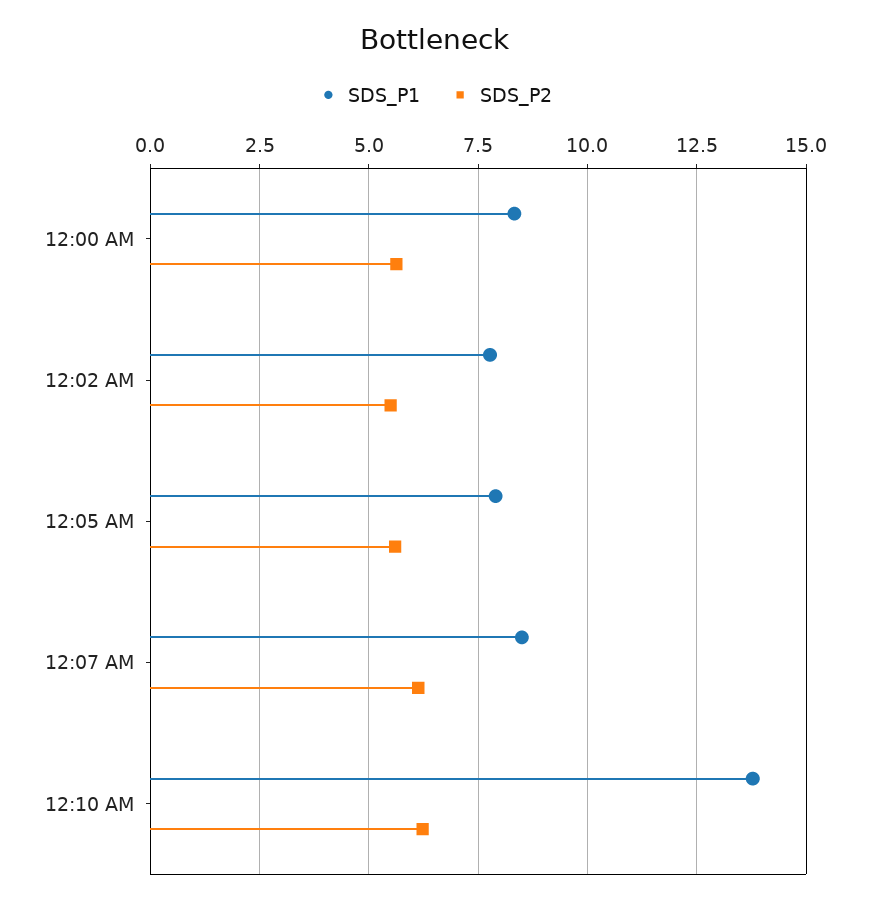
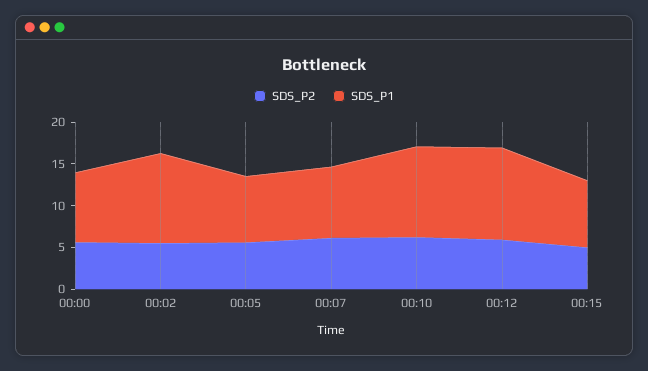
SDS_P1, 12:02 AM: 7.75 -> 11
SDS_P1, 12:10 AM: 13.75 -> 11
SDS_P2, 00:12: none -> 6
SDS_P1, 00:12: none -> 11
SDS_P2, 00:15: none -> 5
SDS_P1, 00:15: none -> 8

